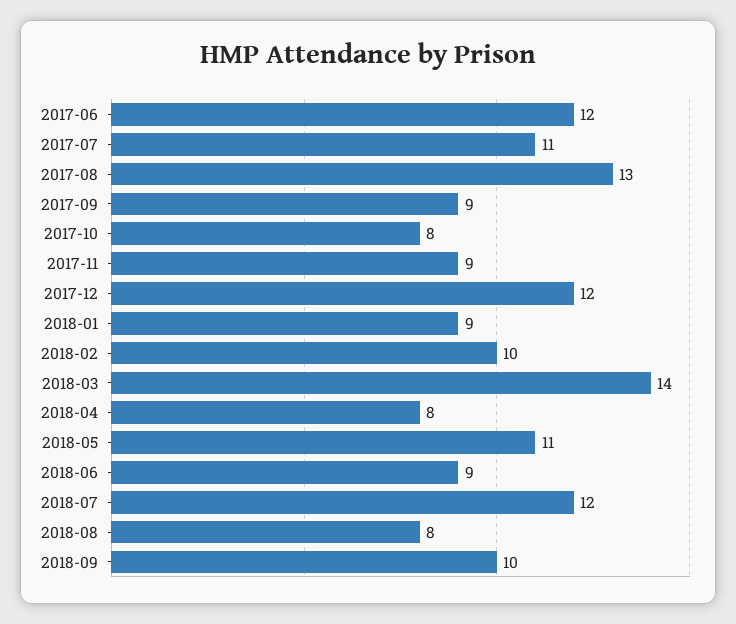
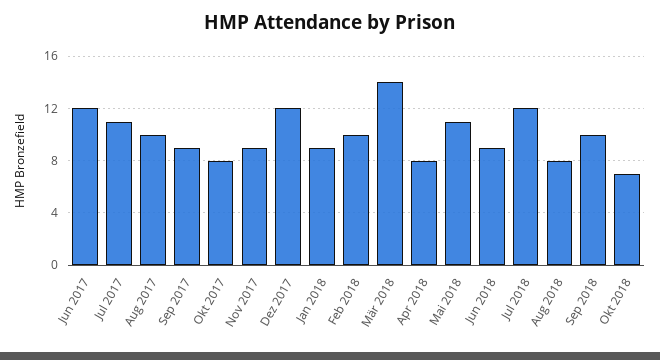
2017-08: 13 -> 10
Okt 2018: none -> 7

